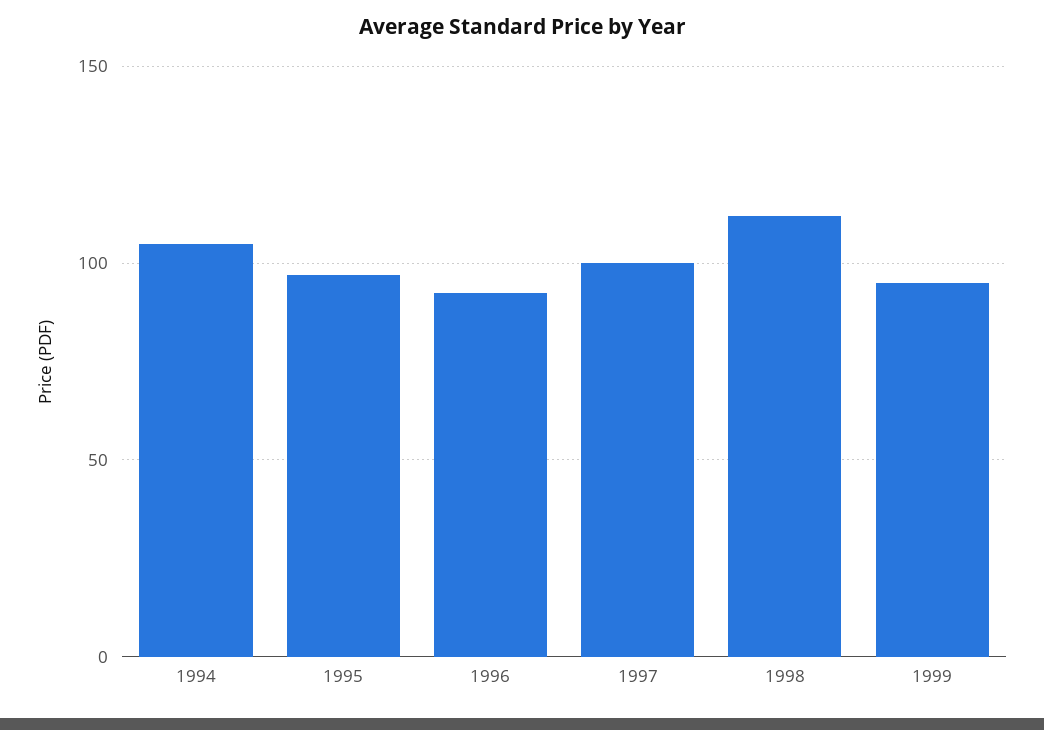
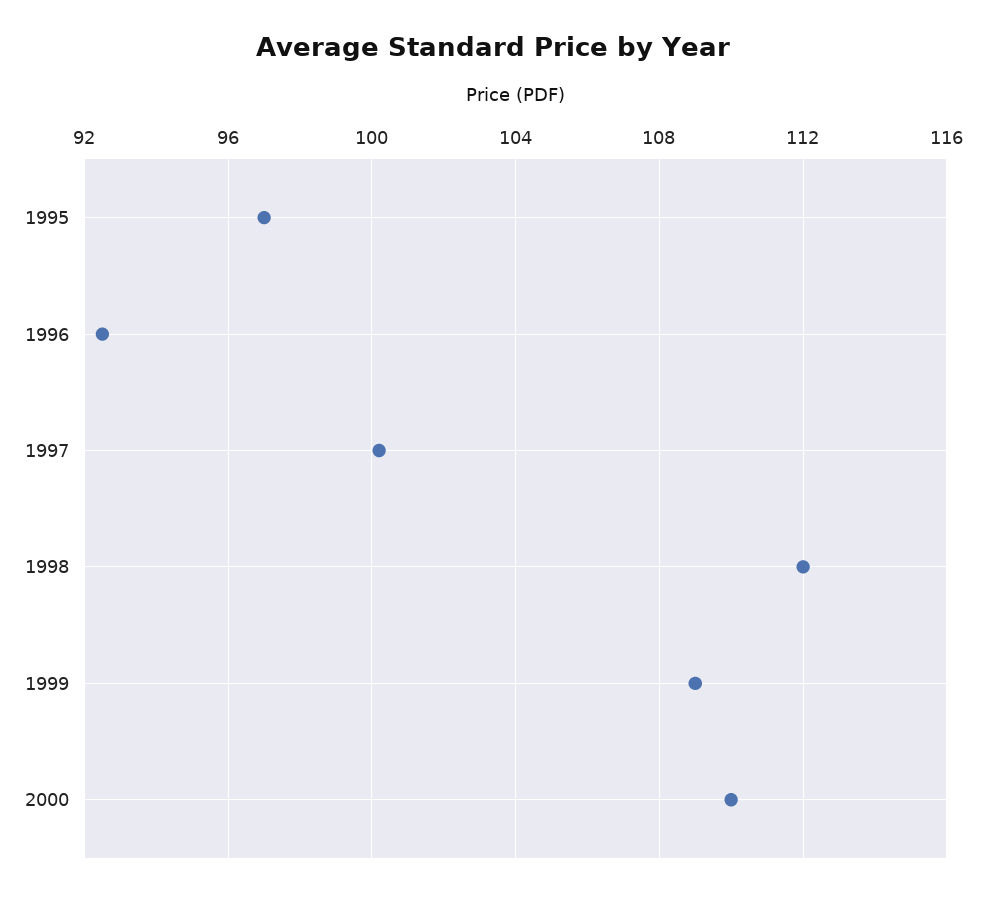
1994: 105 -> none
1999: 95 -> 109
2000: none -> 110

